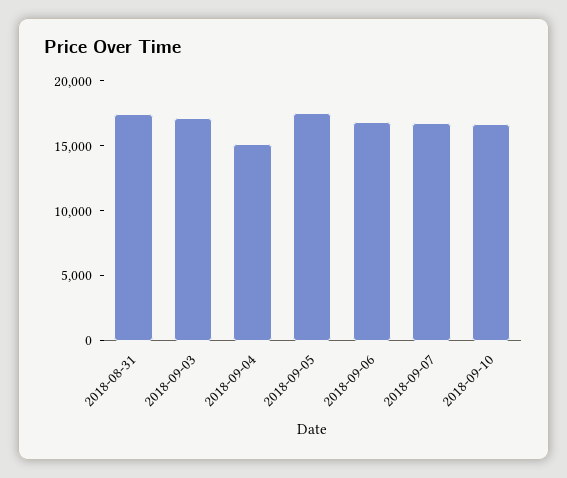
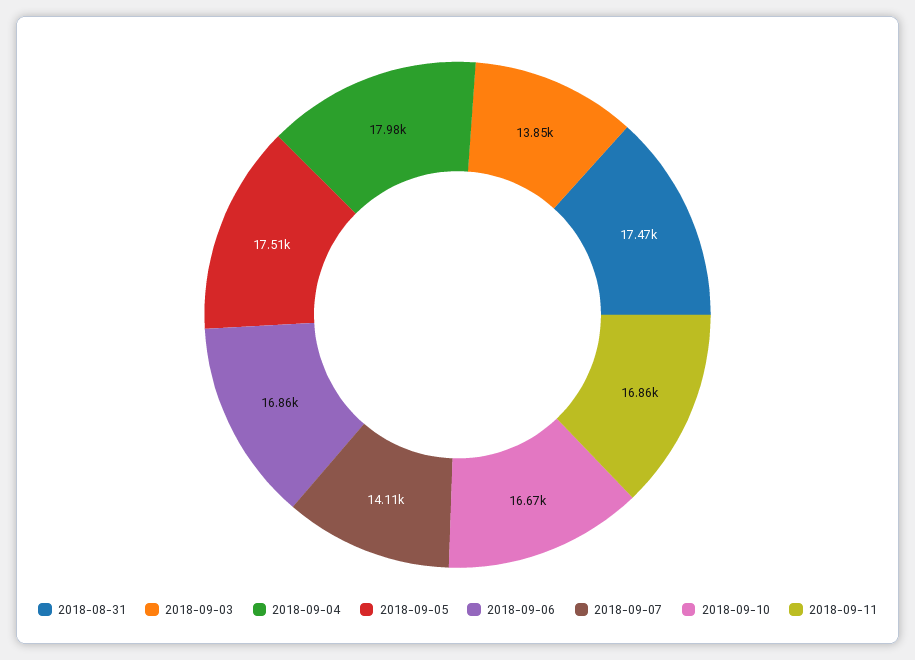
2018-09-03: 17000 -> 13850
2018-09-04: 15000 -> 17980
2018-09-07: 17000 -> 14110
2018-09-11: none -> 16860

